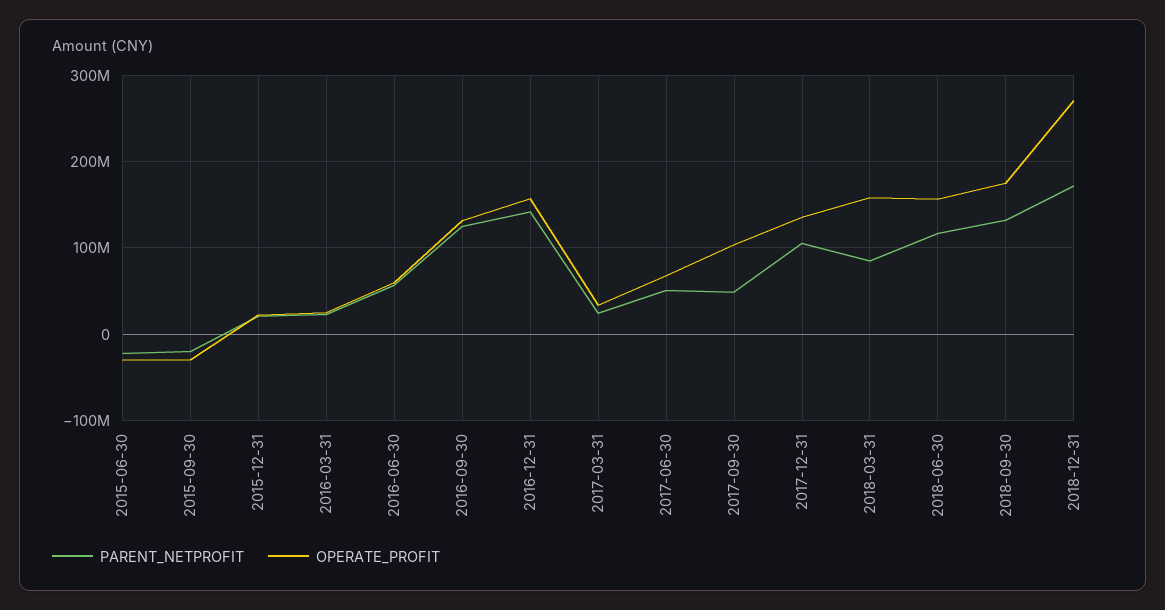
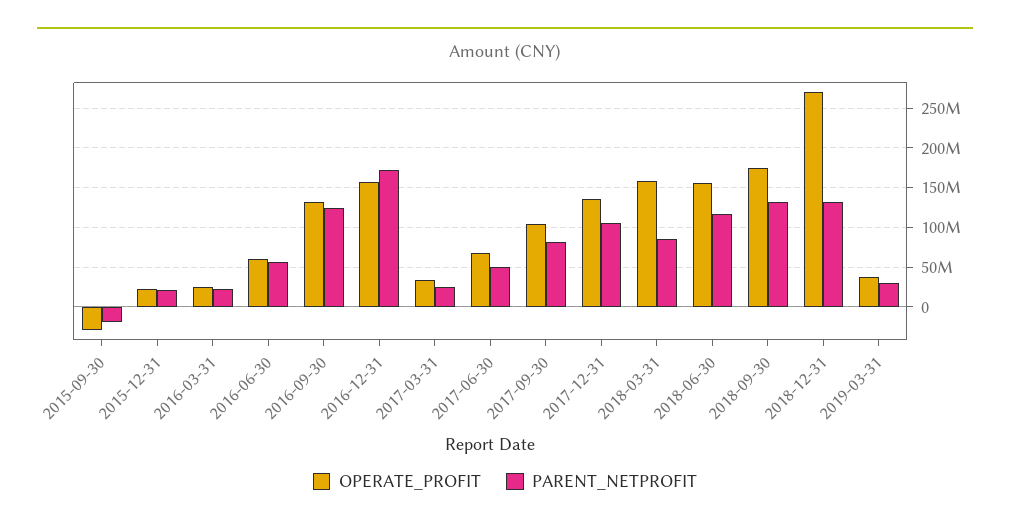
PARENT_NETPROFIT, 2015-06-30: -20000000 -> none
OPERATE_PROFIT, 2015-06-30: -30000000 -> none
PARENT_NETPROFIT, 2016-12-31: 140000000 -> 170000000
PARENT_NETPROFIT, 2017-09-30: 50000000 -> 80000000
PARENT_NETPROFIT, 2018-12-31: 170000000 -> 130000000
OPERATE_PROFIT, 2019-03-31: none -> 40000000
PARENT_NETPROFIT, 2019-03-31: none -> 30000000

